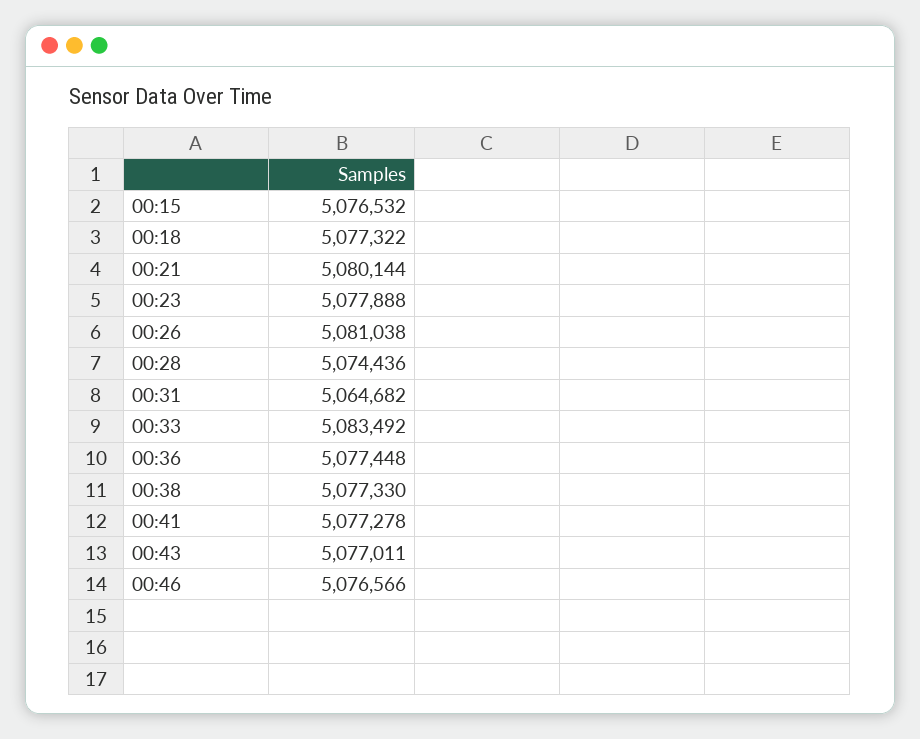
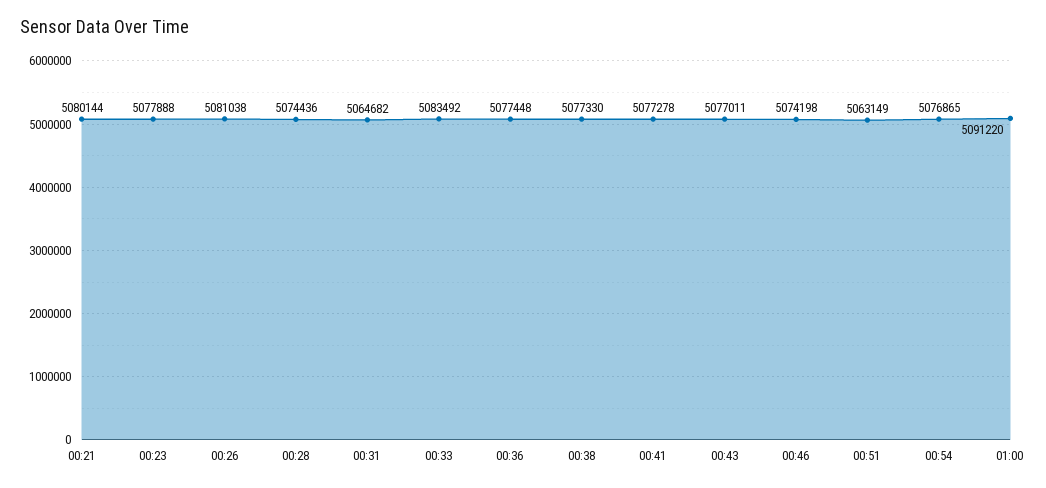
00:15: 5076532 -> none
00:18: 5077322 -> none
00:46: 5076566 -> 5074198
00:51: none -> 5063149
00:54: none -> 5076865
01:00: none -> 5091220

